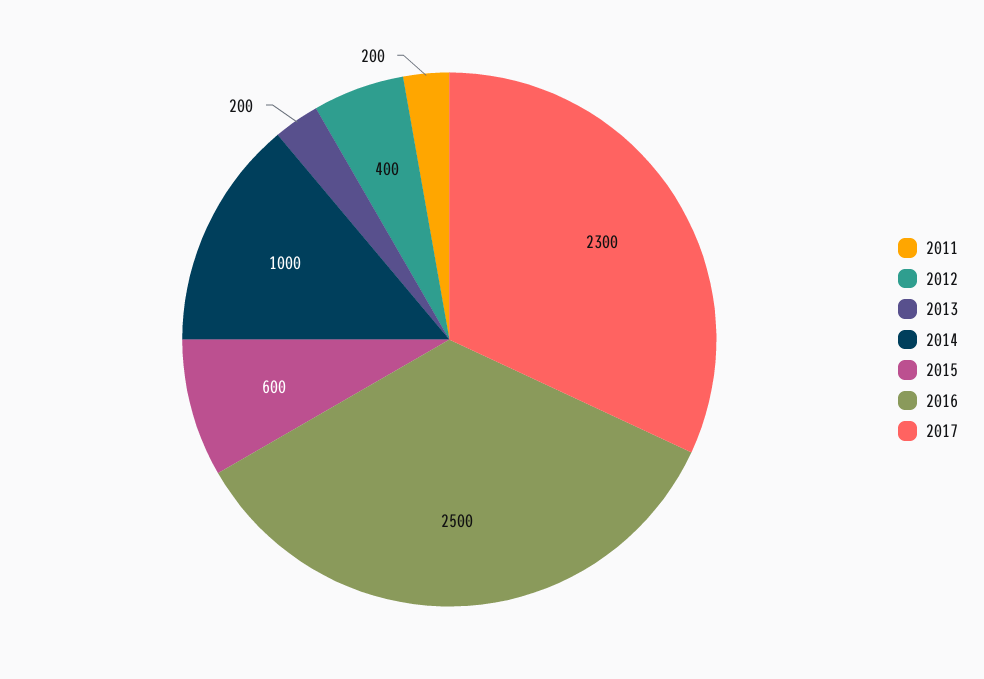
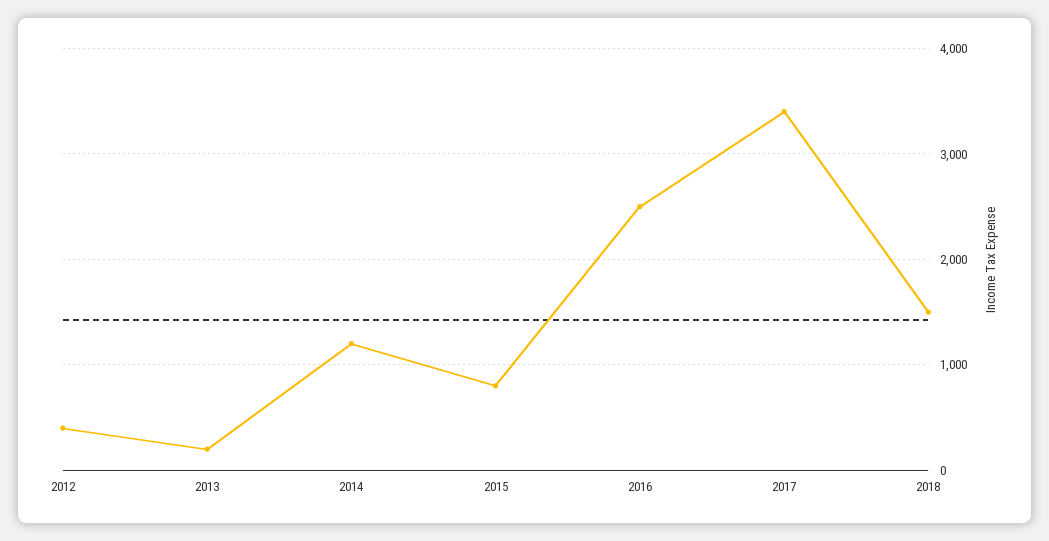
2011: 200 -> none
2014: 1000 -> 1200
2015: 600 -> 800
2017: 2300 -> 3400
2018: none -> 1500

